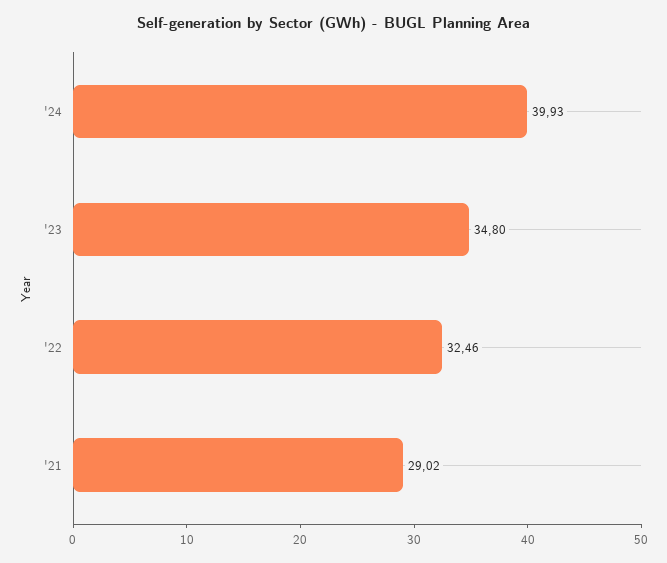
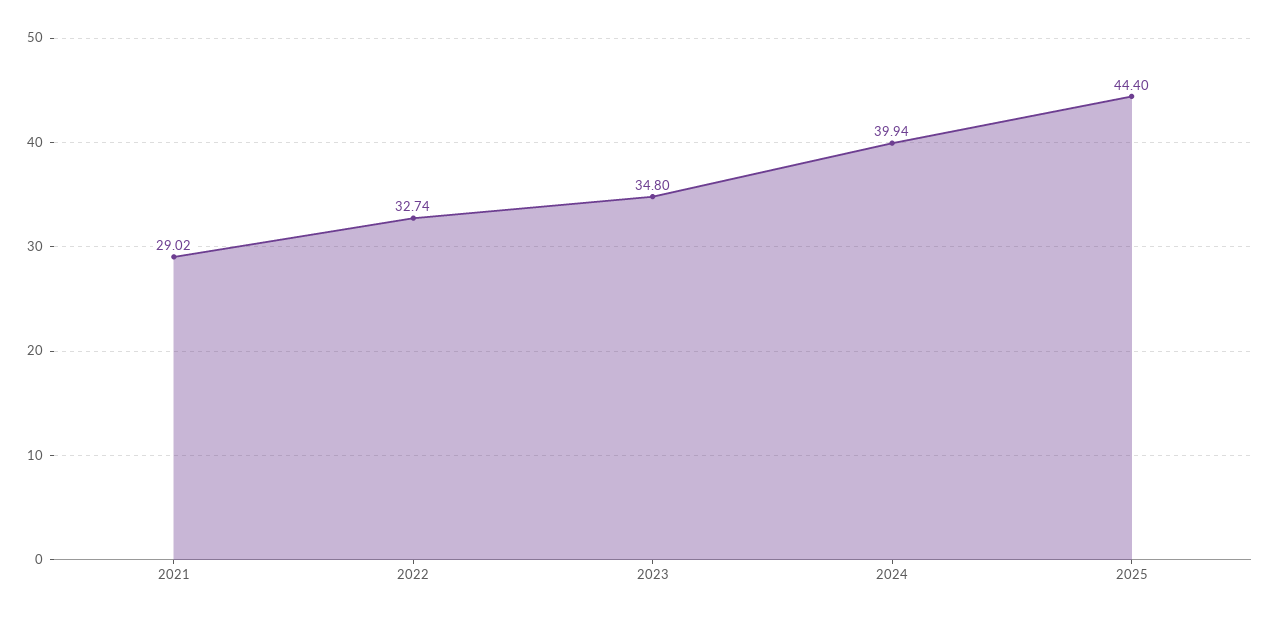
'24: 39.93 -> 39.94
'22: 32.46 -> 32.74
2025: none -> 44.4

